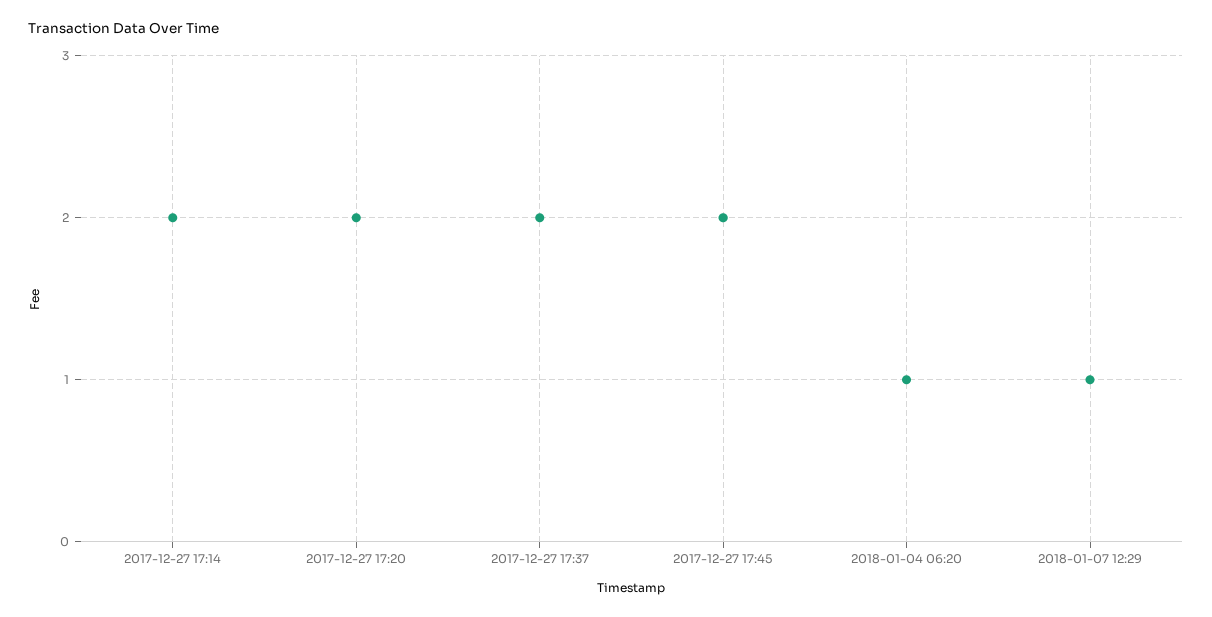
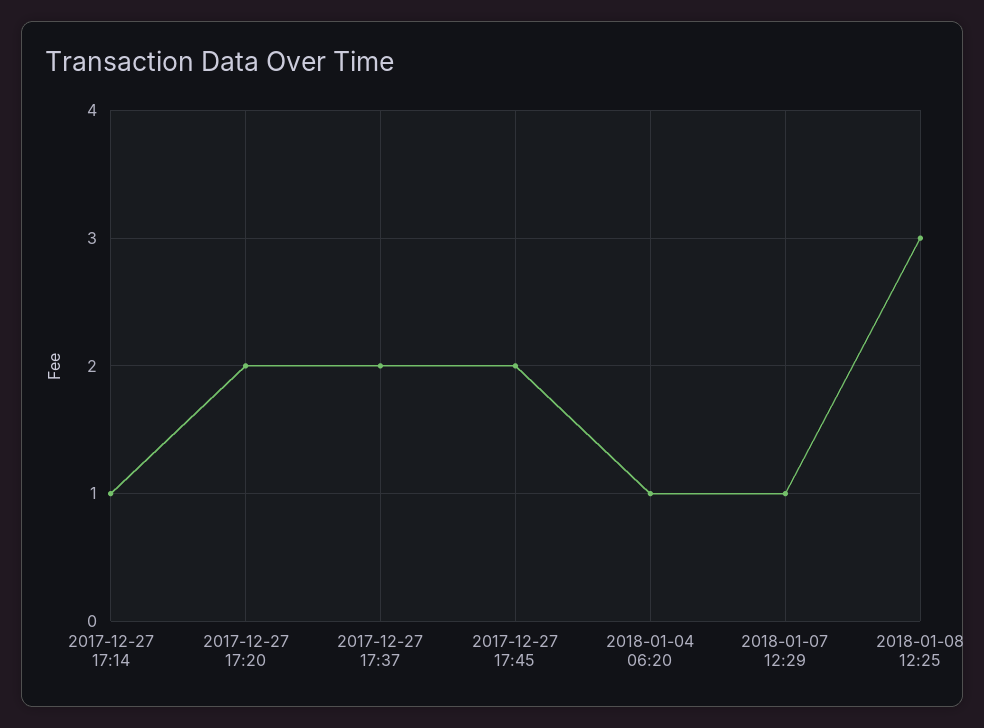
2017-12-27 17:14: 2 -> 1
2018-01-08 12:25: none -> 3

